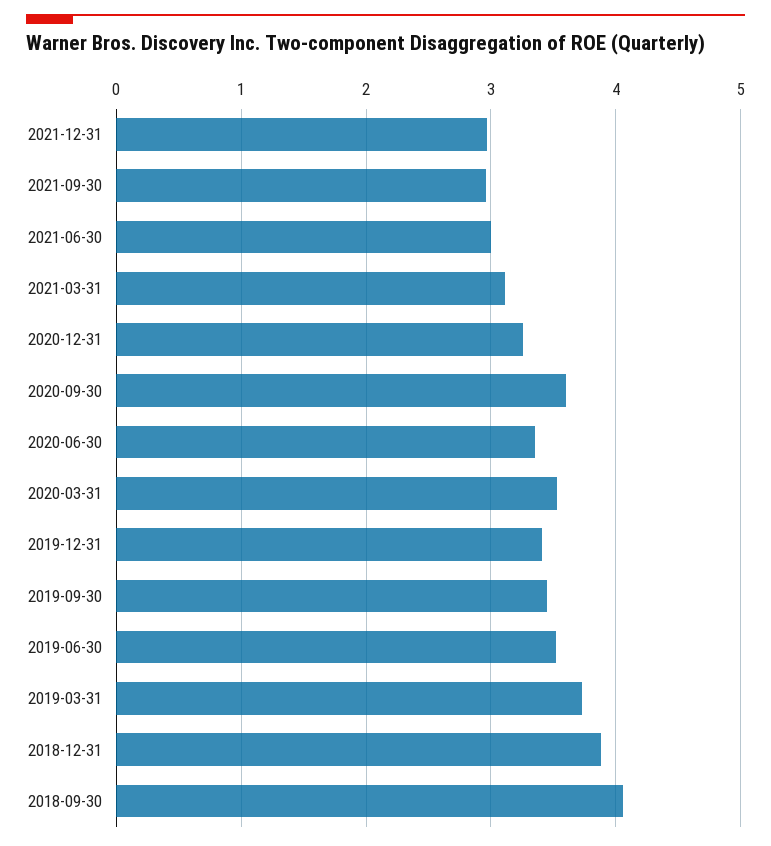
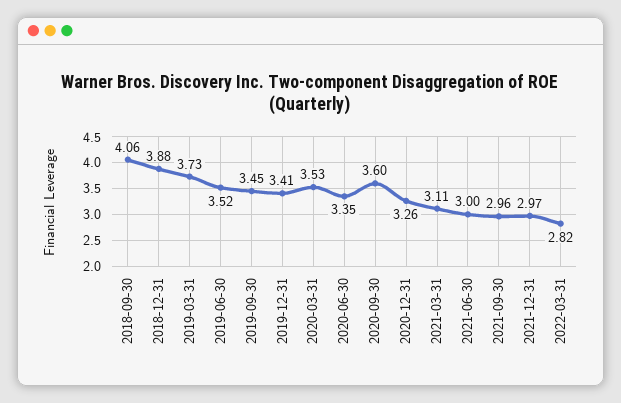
2022-03-31: none -> 2.82

